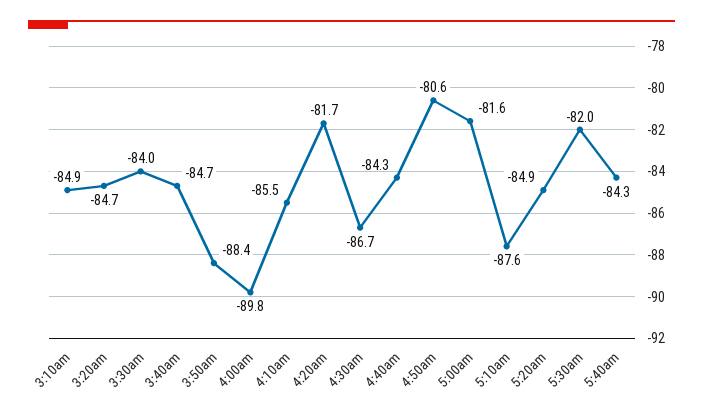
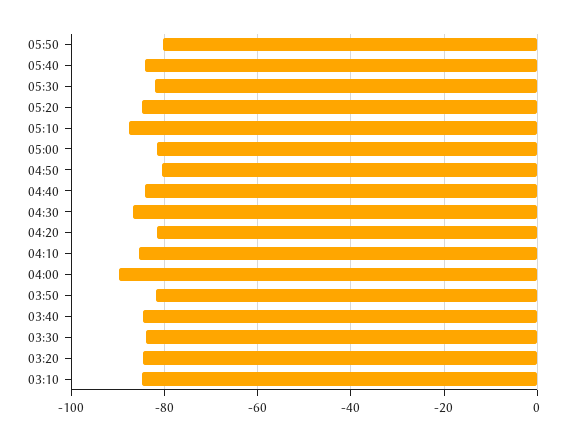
3:50am: -88.4 -> -82
05:50: none -> -80

